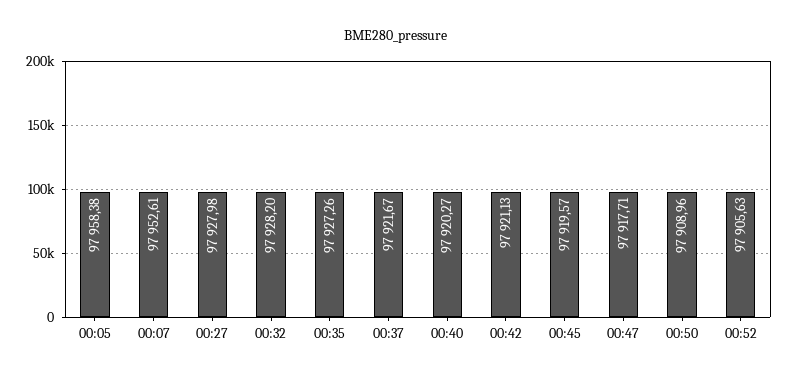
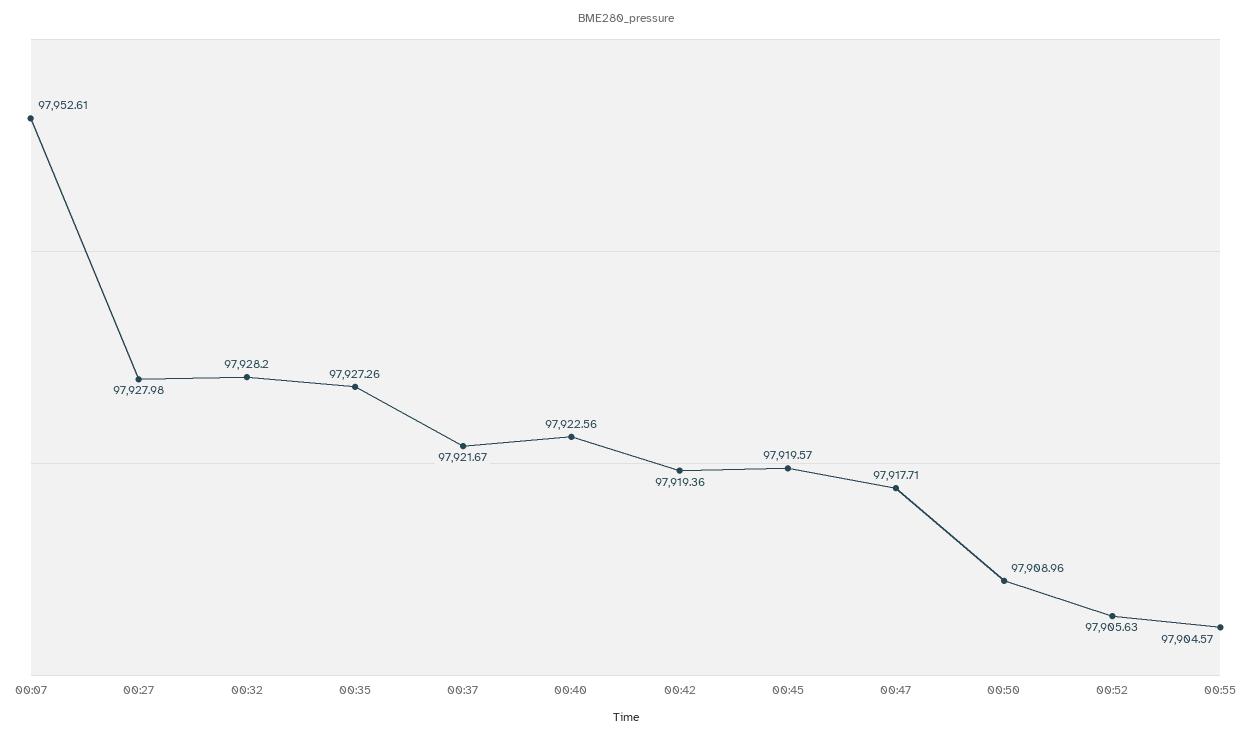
00:05: 97958.38 -> none
00:40: 97920.27 -> 97922.56
00:42: 97921.13 -> 97919.36
00:55: none -> 97904.57

